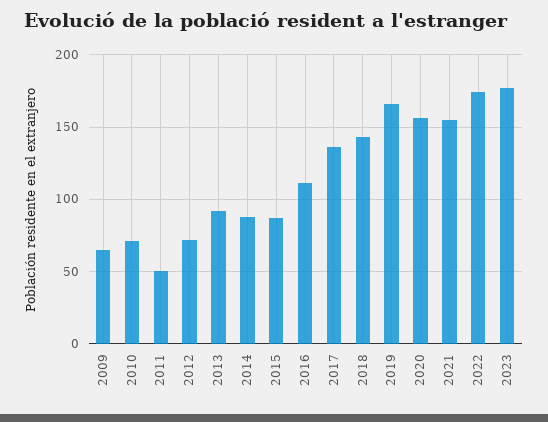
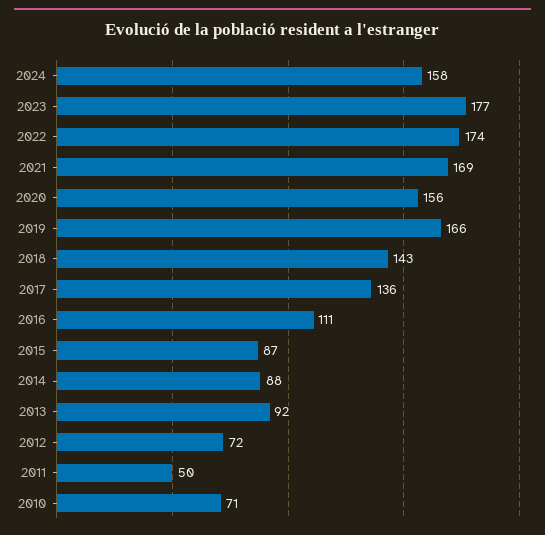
2009: 65 -> none
2021: 155 -> 169
2024: none -> 158

